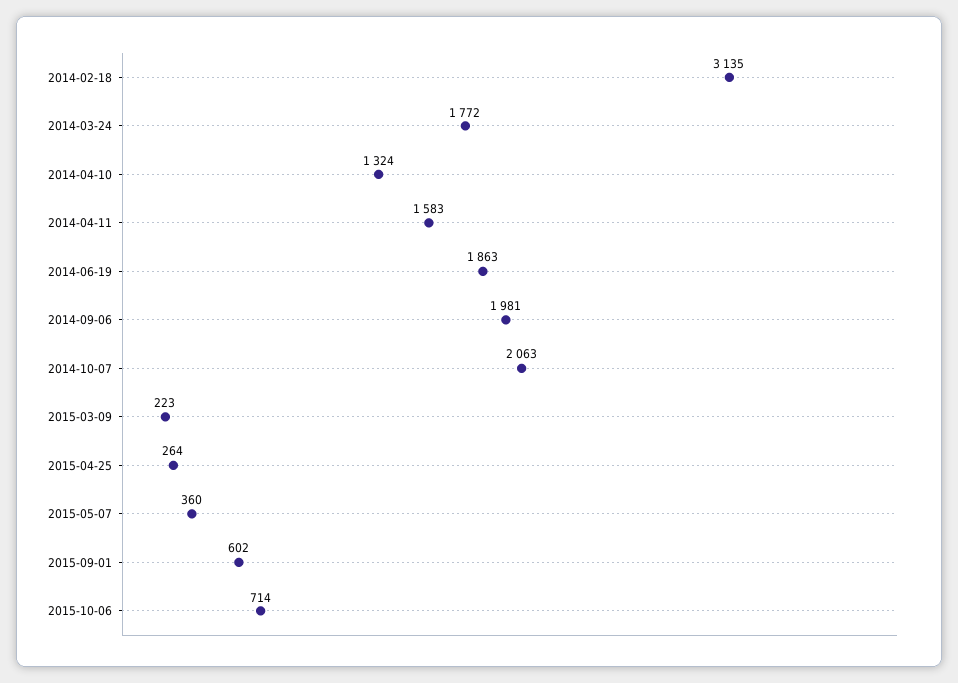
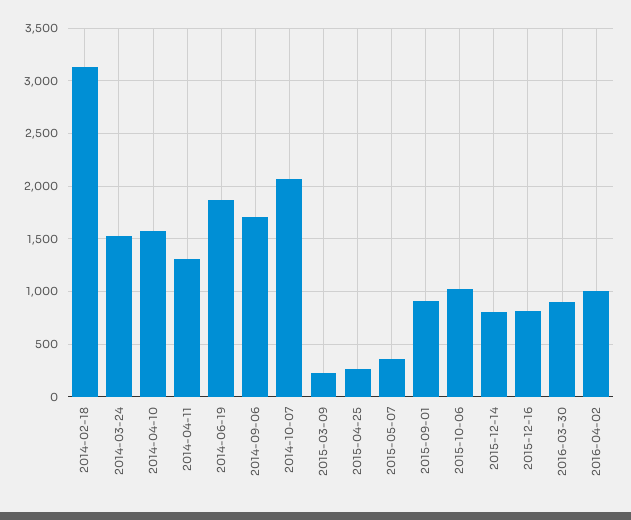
2014-03-24: 1772 -> 1500
2014-04-10: 1324 -> 1600
2014-04-11: 1583 -> 1300
2014-09-06: 1981 -> 1700
2015-09-01: 602 -> 900
2015-10-06: 714 -> 1000
2015-12-14: none -> 800
2015-12-16: none -> 800
2016-03-30: none -> 900
2016-04-02: none -> 1000

